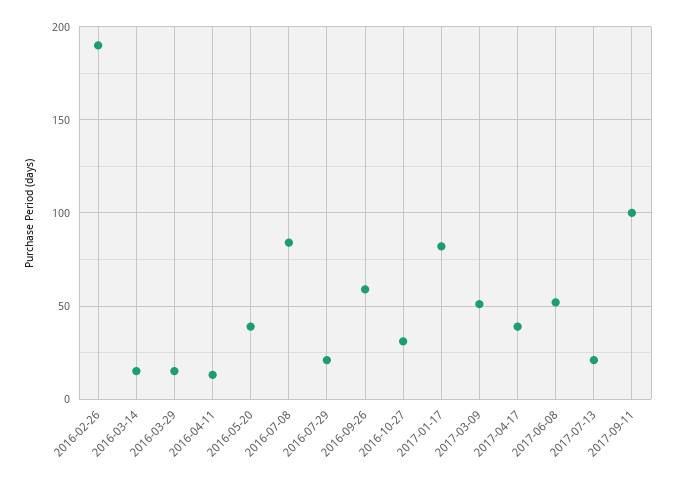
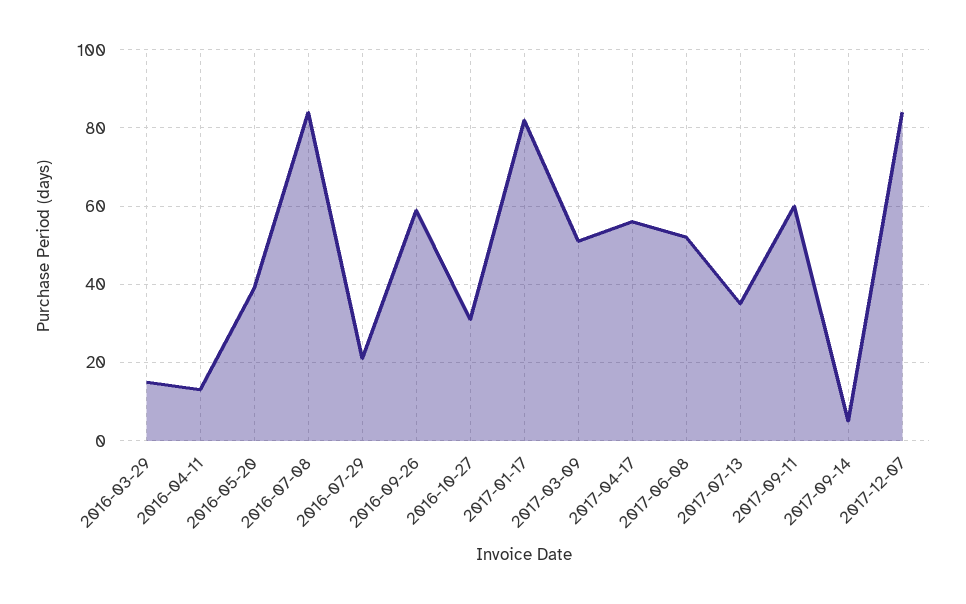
2016-02-26: 190 -> none
2016-03-14: 15 -> none
2017-04-17: 40 -> 55
2017-07-13: 20 -> 35
2017-09-11: 100 -> 60
2017-09-14: none -> 5
2017-12-07: none -> 85

